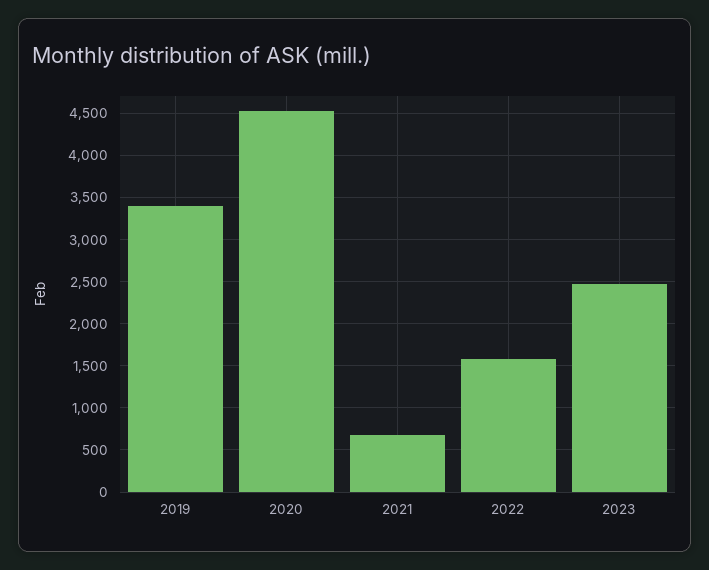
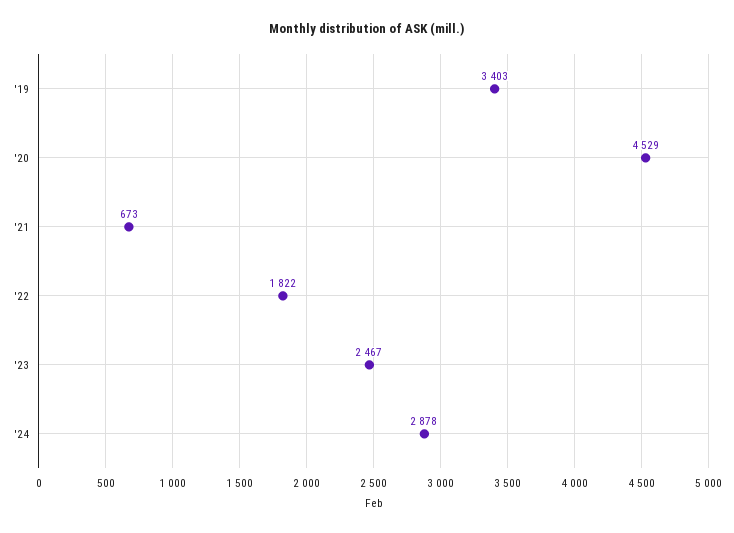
2022: 1600 -> 1822
'24: none -> 2878

